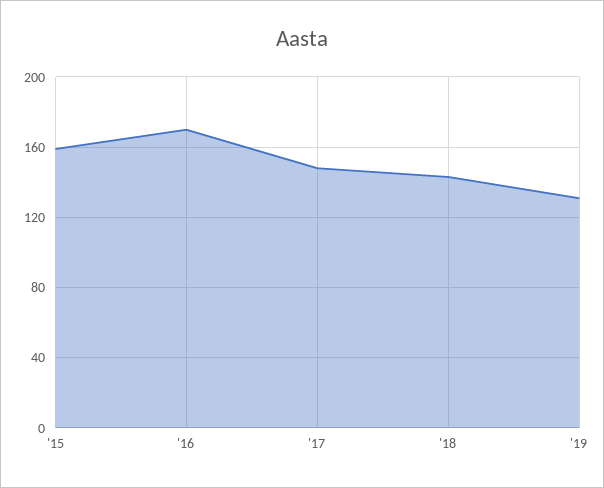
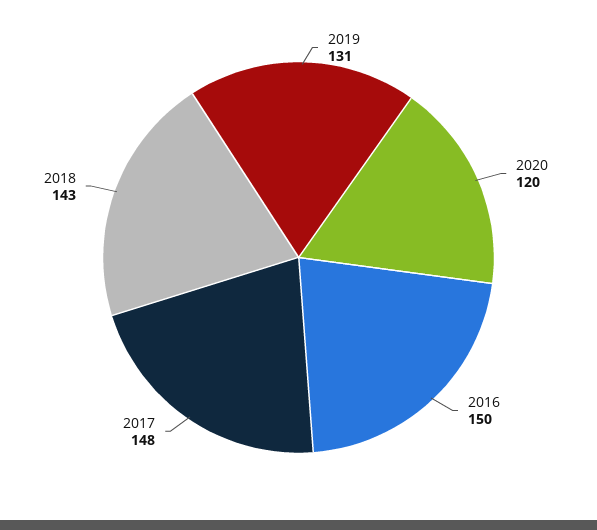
'15: 160 -> none
'16: 170 -> 150
2020: none -> 120

